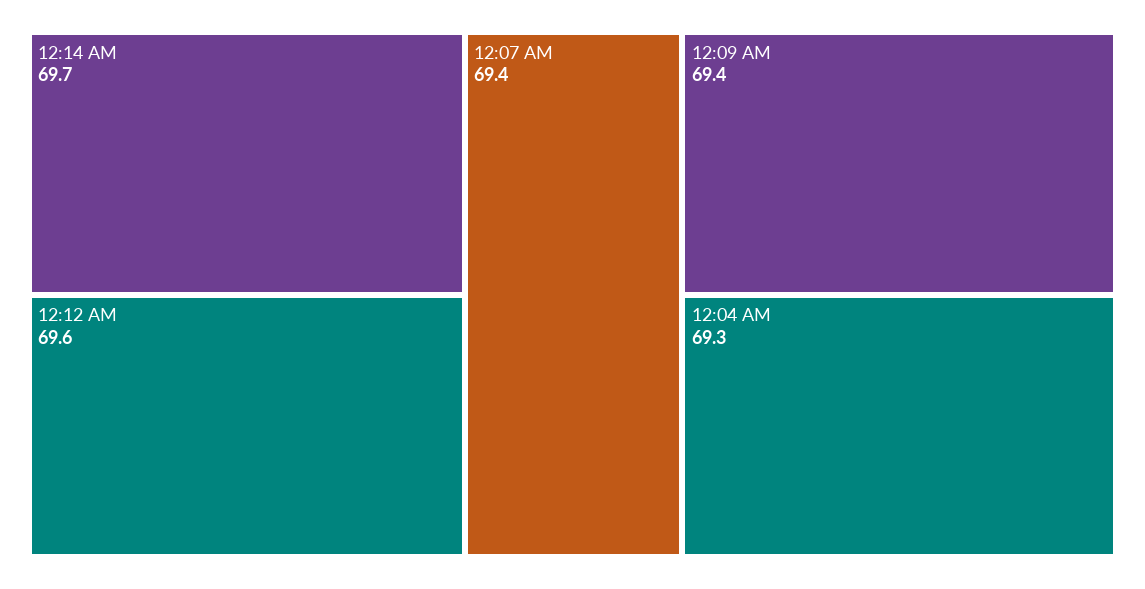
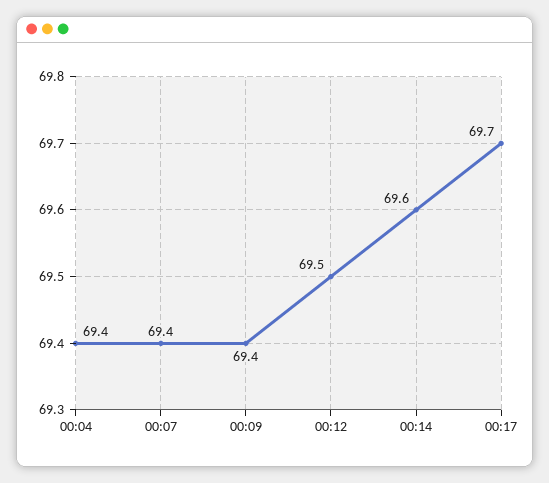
12:14 AM: 69.7 -> 69.6
12:12 AM: 69.6 -> 69.5
12:04 AM: 69.3 -> 69.4
00:17: none -> 69.7

